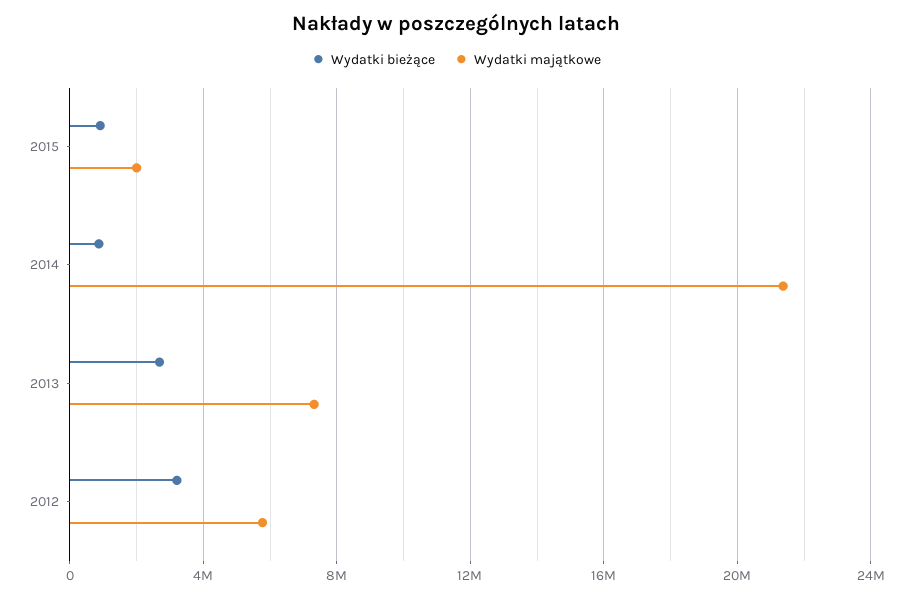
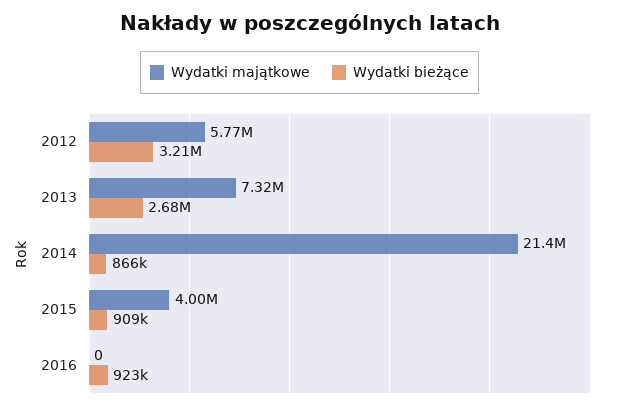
Wydatki majątkowe, 2015: 2000000 -> 4000000
Wydatki majątkowe, 2016: none -> 0
Wydatki bieżące, 2016: none -> 923000

